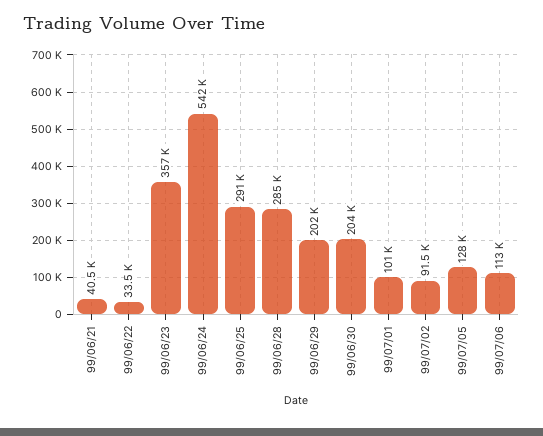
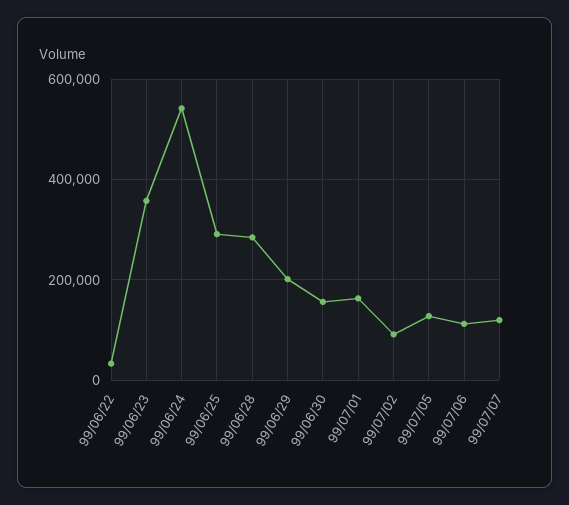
99/06/21: 40500 -> none
99/06/30: 204000 -> 160000
99/07/01: 101000 -> 160000
99/07/07: none -> 120000

